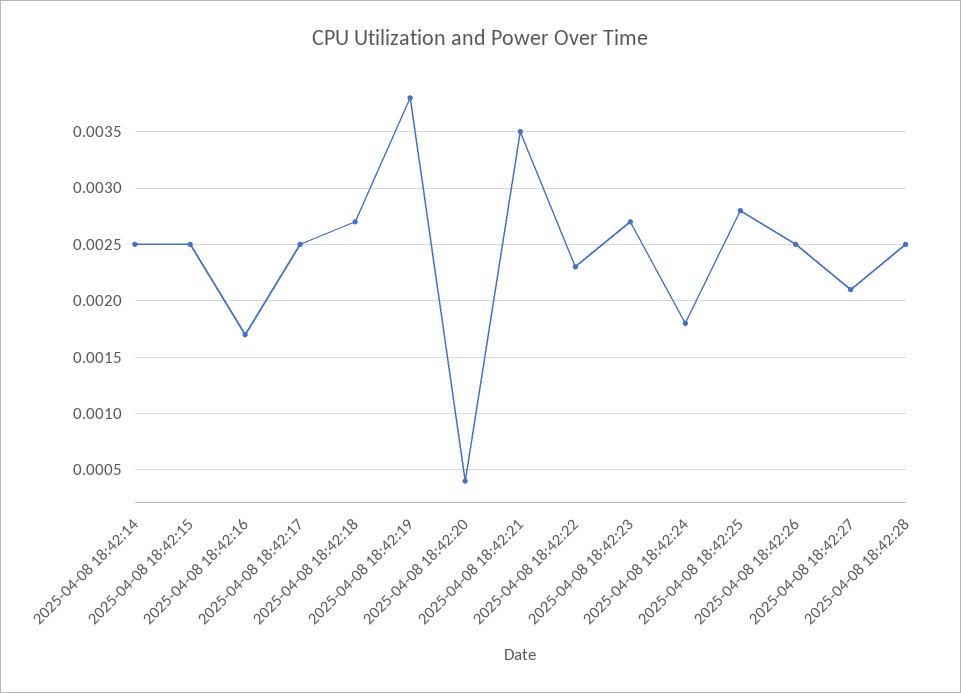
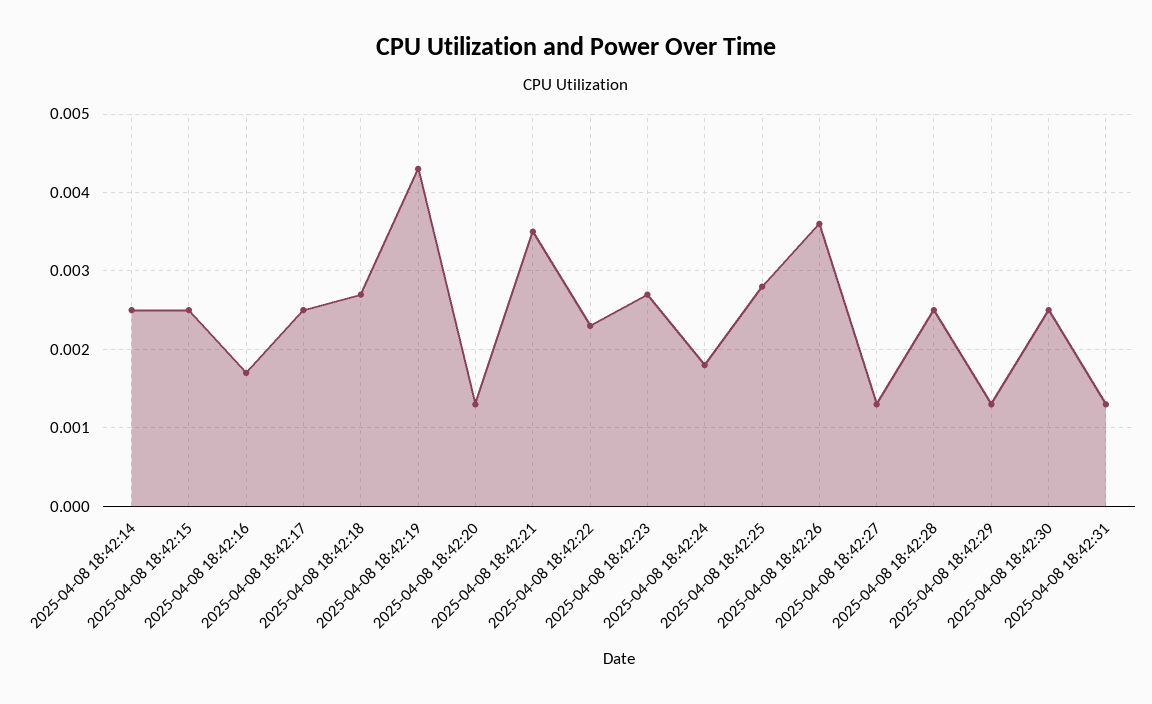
2025-04-08 18:42:19: 0.0038 -> 0.0043
2025-04-08 18:42:20: 0.0004 -> 0.0013
2025-04-08 18:42:26: 0.0025 -> 0.0036
2025-04-08 18:42:27: 0.0021 -> 0.0013
2025-04-08 18:42:29: none -> 0.0013
2025-04-08 18:42:30: none -> 0.0025
2025-04-08 18:42:31: none -> 0.0013

